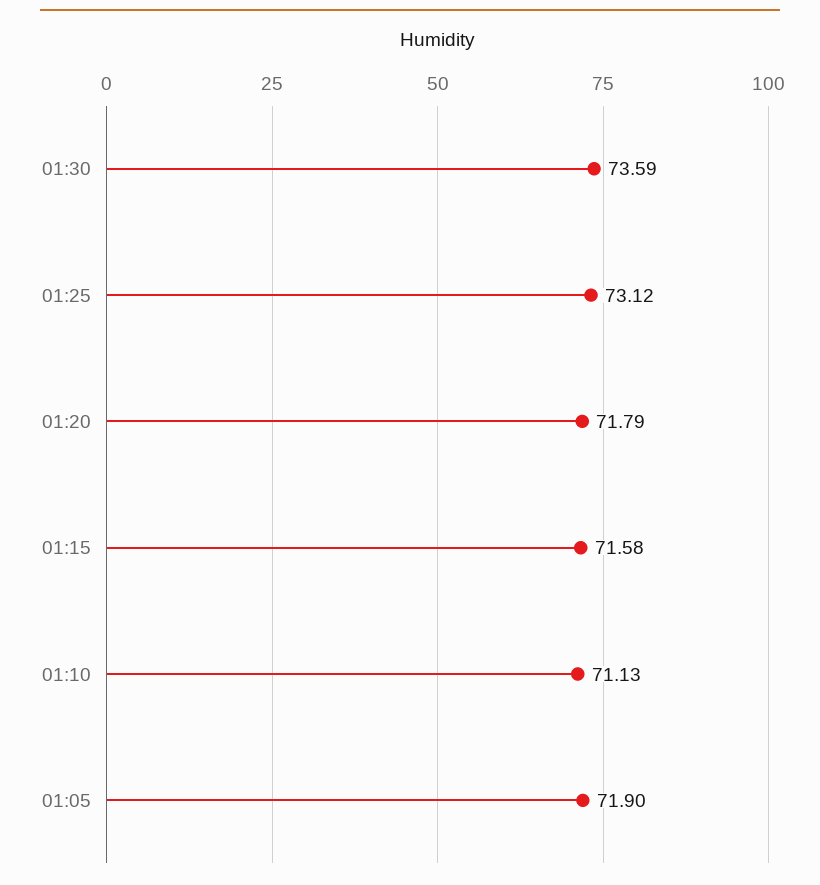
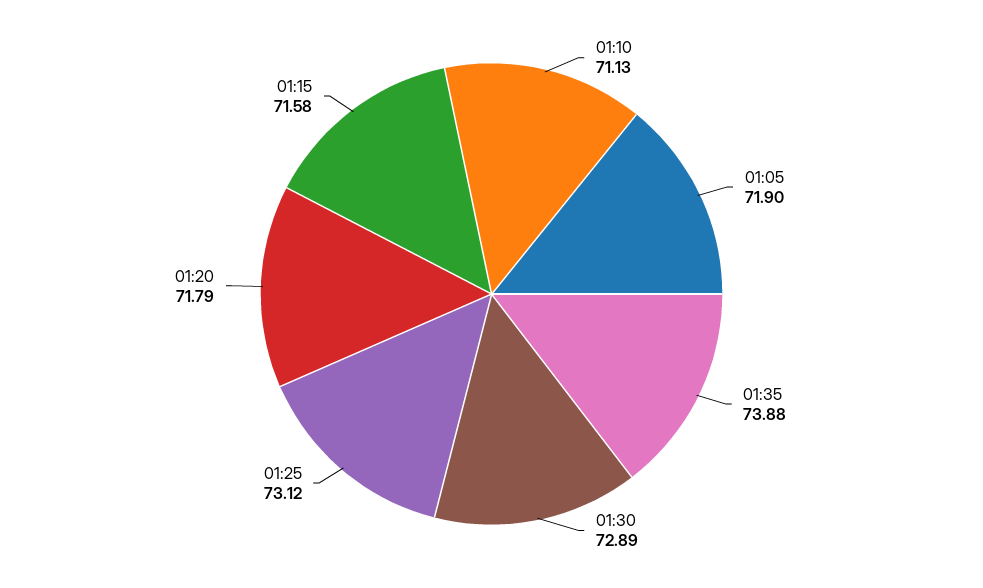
01:30: 73.59 -> 72.89
01:35: none -> 73.88

